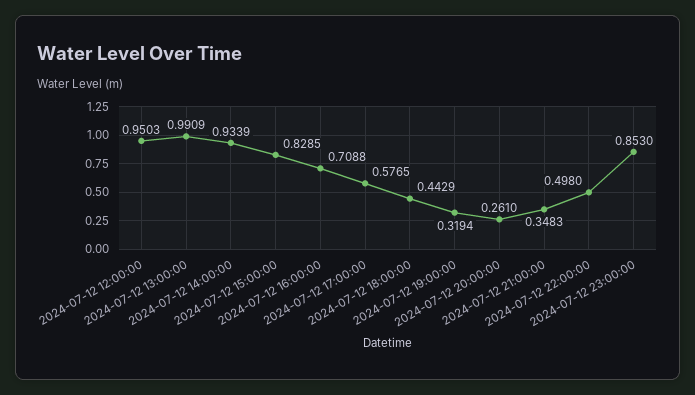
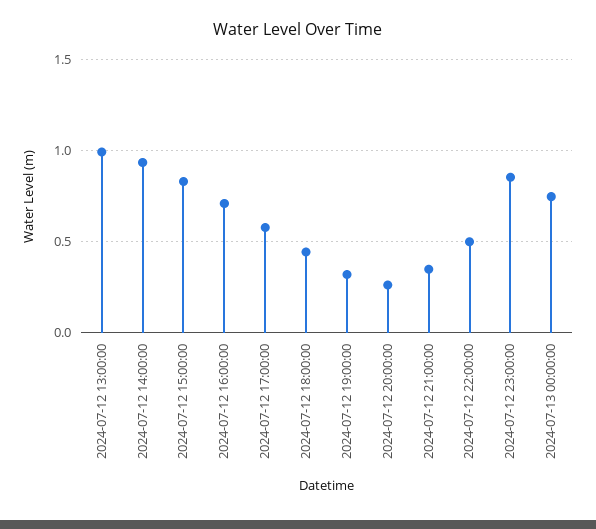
2024-07-12 12:00:00: 0.9503 -> none
2024-07-13 00:00:00: none -> 0.75

